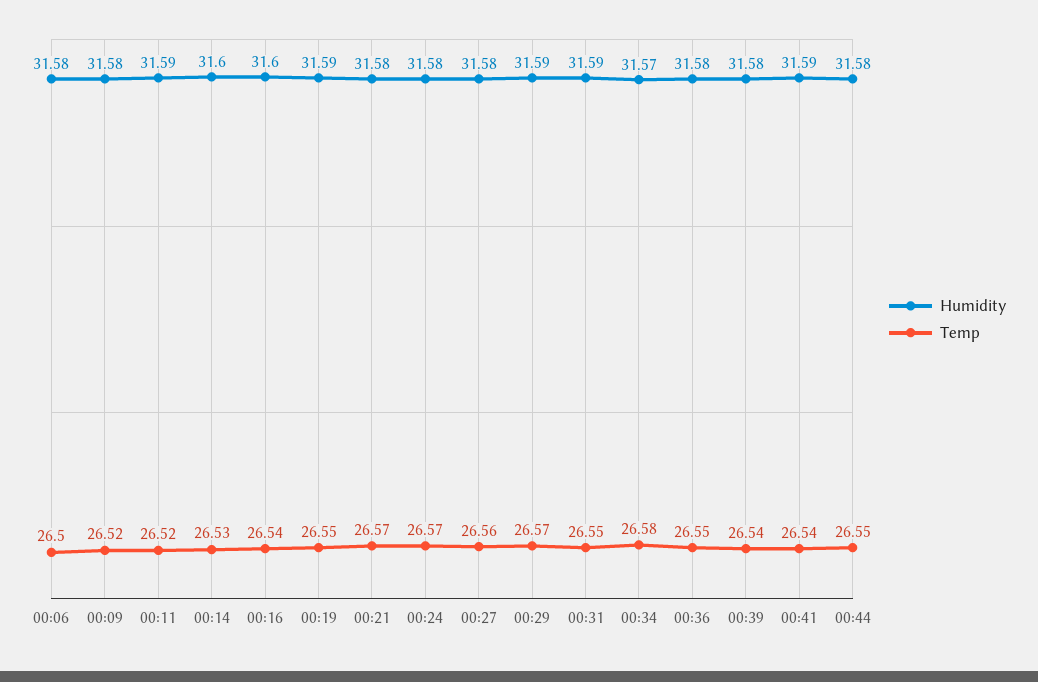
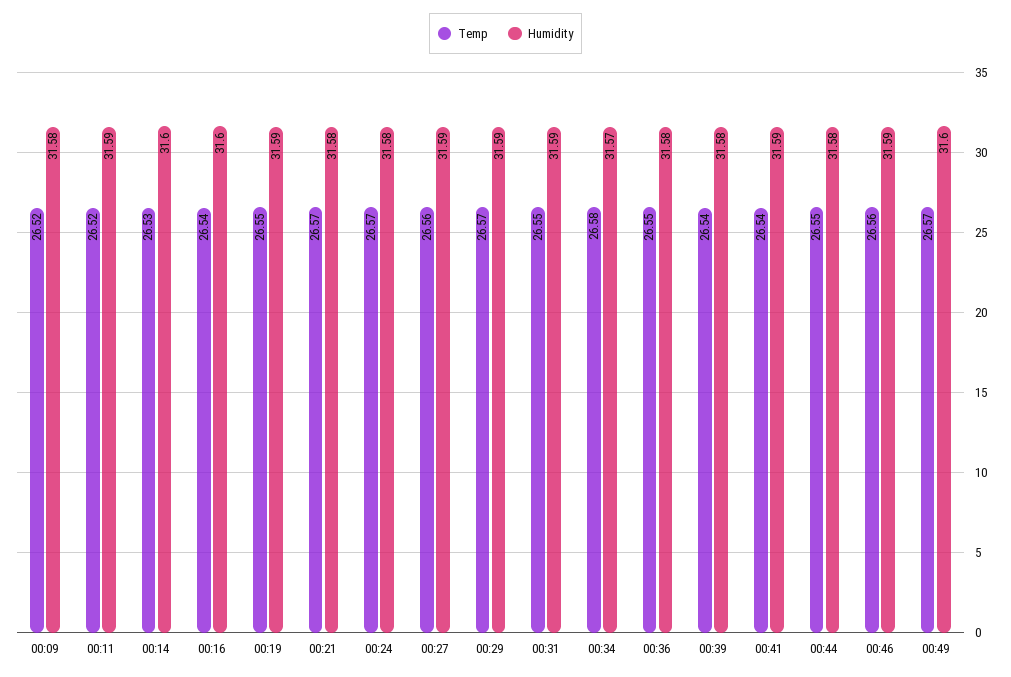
Humidity, 00:06: 31.58 -> none
Temp, 00:06: 26.5 -> none
Humidity, 00:27: 31.58 -> 31.59
Temp, 00:46: none -> 26.56
Humidity, 00:46: none -> 31.59
Temp, 00:49: none -> 26.57
Humidity, 00:49: none -> 31.6

